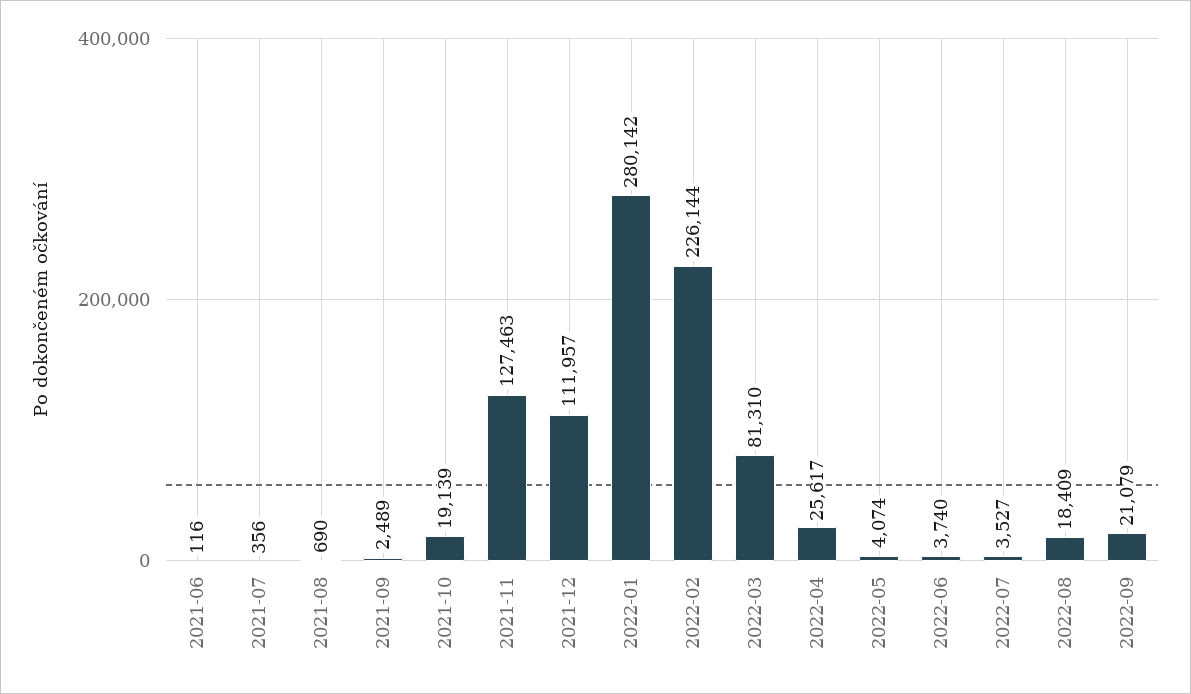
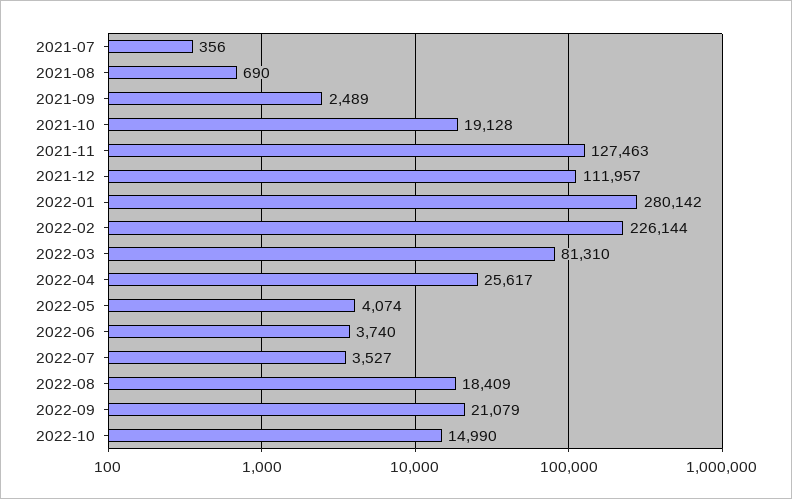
2021-06: 116 -> none
2021-10: 19139 -> 19128
2022-10: none -> 14990

